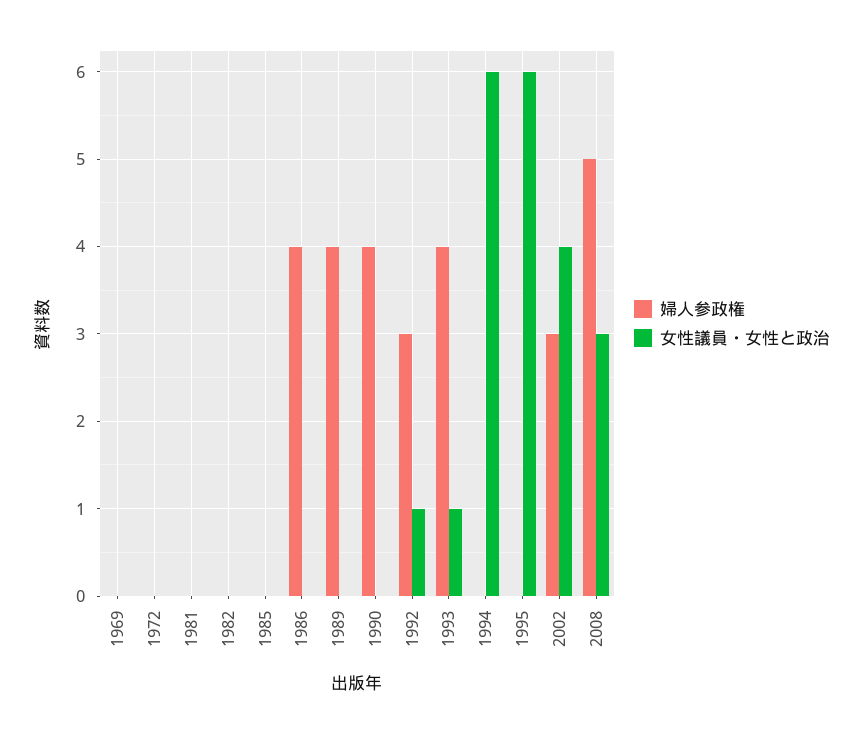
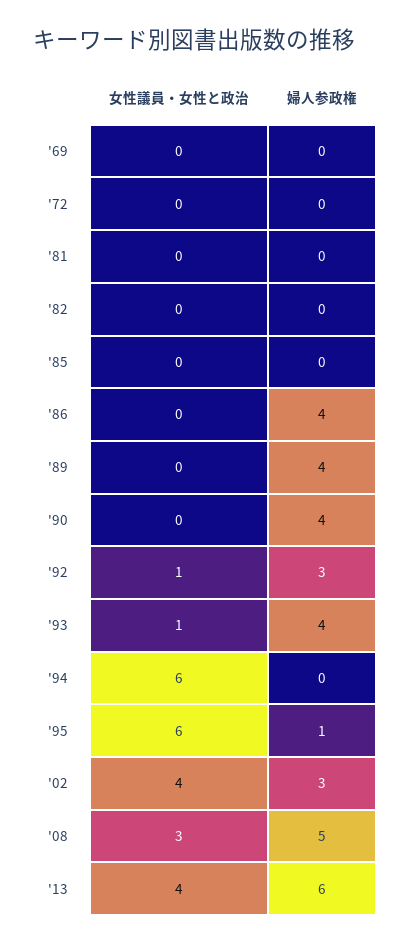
婦人参政権, 1995: 0 -> 1
女性議員・女性と政治, '13: none -> 4
婦人参政権, '13: none -> 6

